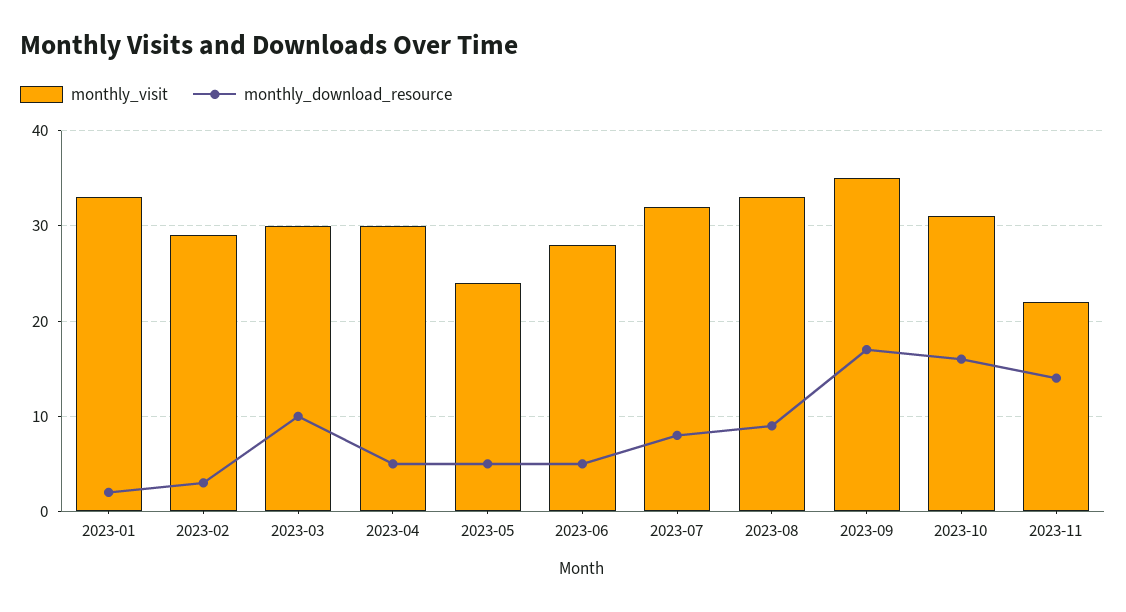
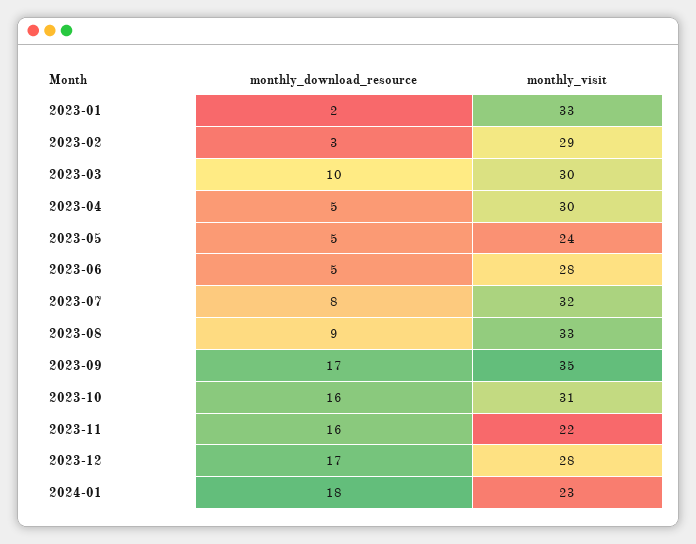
monthly_download_resource, 2023-11: 14 -> 16
monthly_download_resource, 2023-12: none -> 17
monthly_visit, 2023-12: none -> 28
monthly_download_resource, 2024-01: none -> 18
monthly_visit, 2024-01: none -> 23

